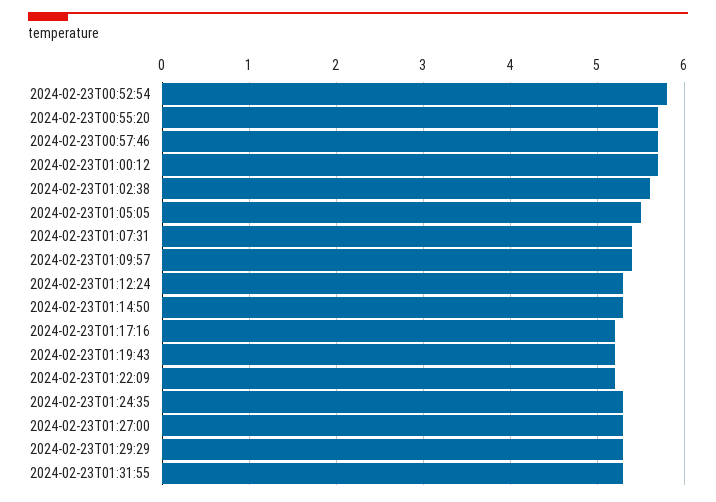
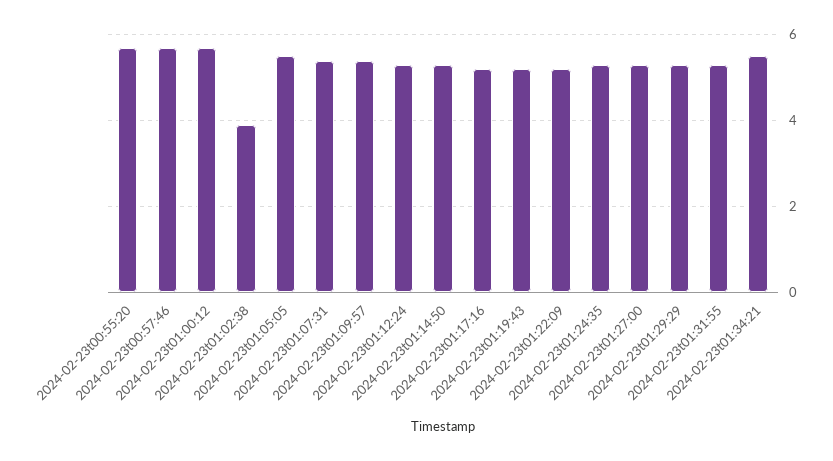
2024-02-23T00:52:54: 5.8 -> none
2024-02-23T01:02:38: 5.6 -> 4
2024-02-23t01:34:21: none -> 5.5

